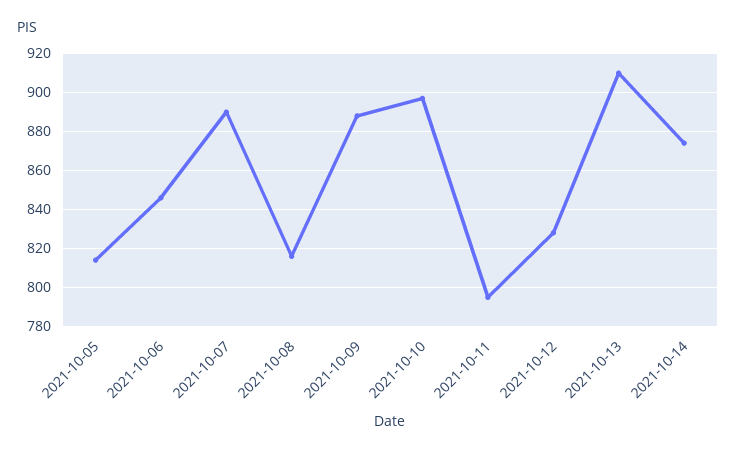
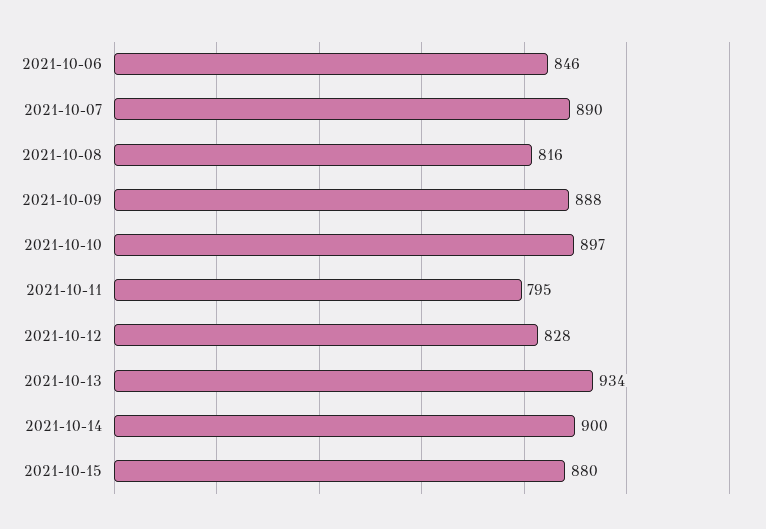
2021-10-05: 815 -> none
2021-10-13: 910 -> 934
2021-10-14: 875 -> 900
2021-10-15: none -> 880

